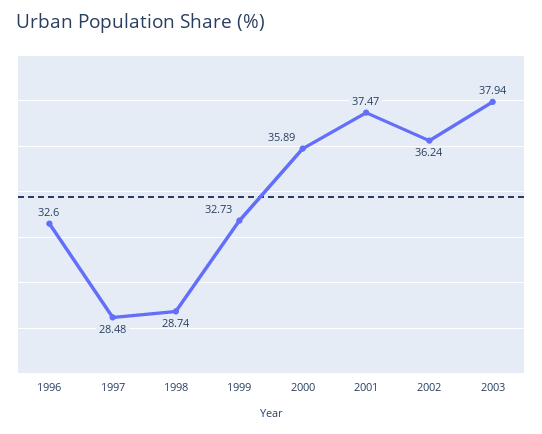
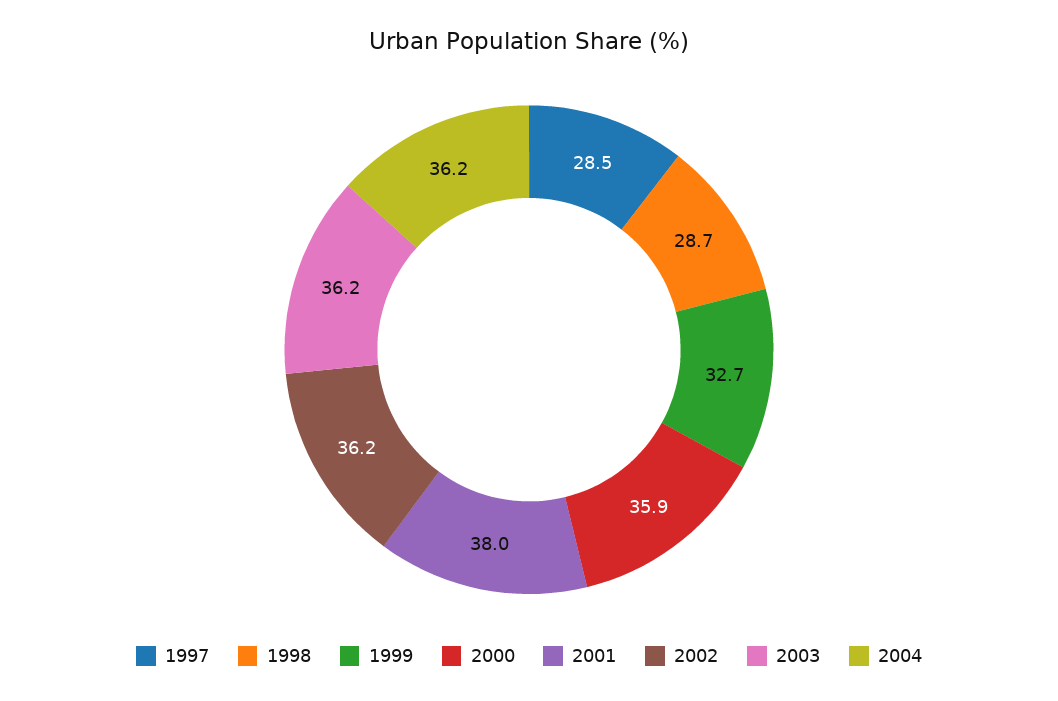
1996: 32.6 -> none
2001: 37.47 -> 38
2003: 37.94 -> 36.2
2004: none -> 36.2

